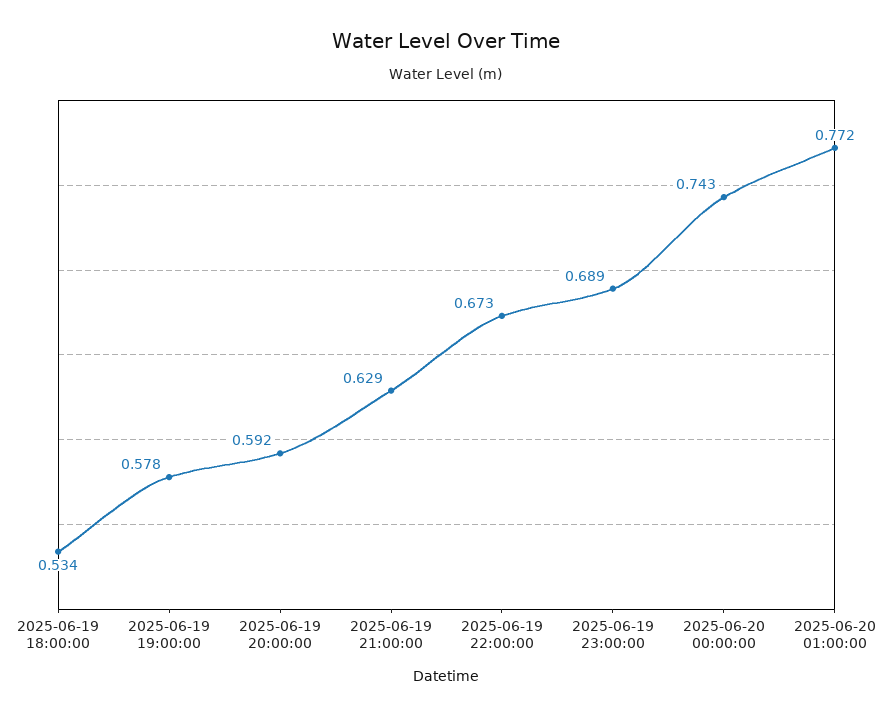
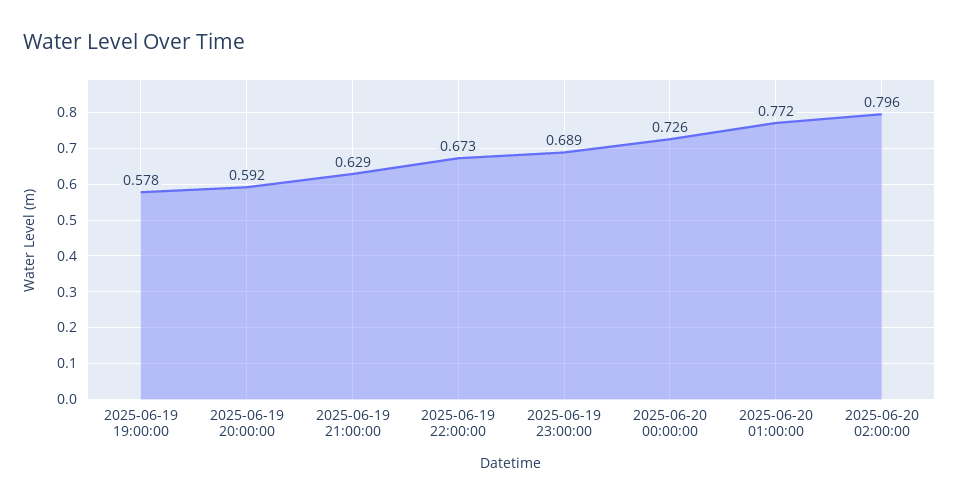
2025-06-19 18:00:00: 0.534 -> none
2025-06-20 00:00:00: 0.743 -> 0.726
2025-06-20 02:00:00: none -> 0.796

